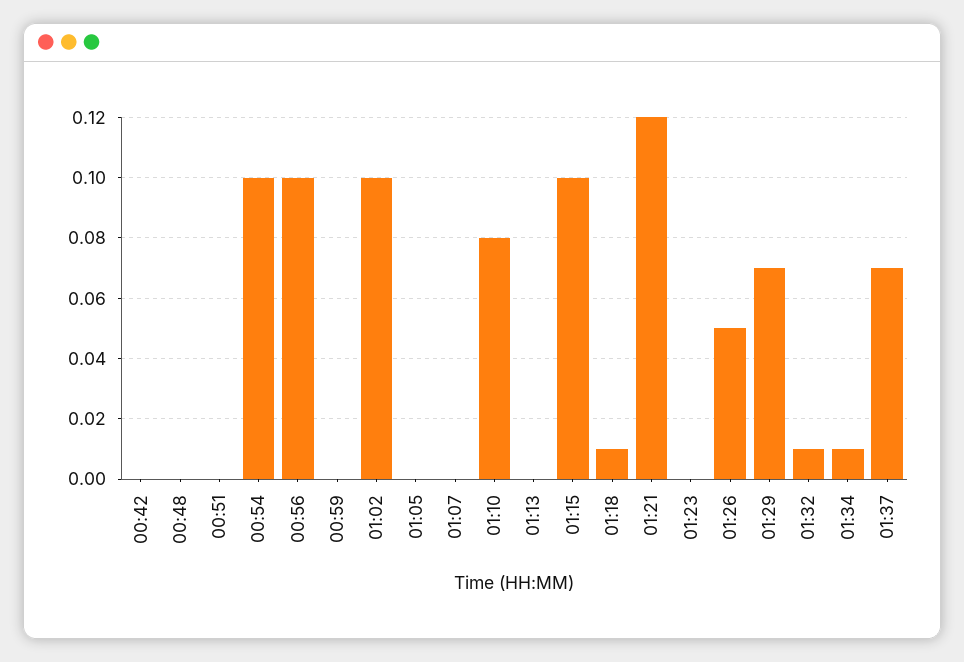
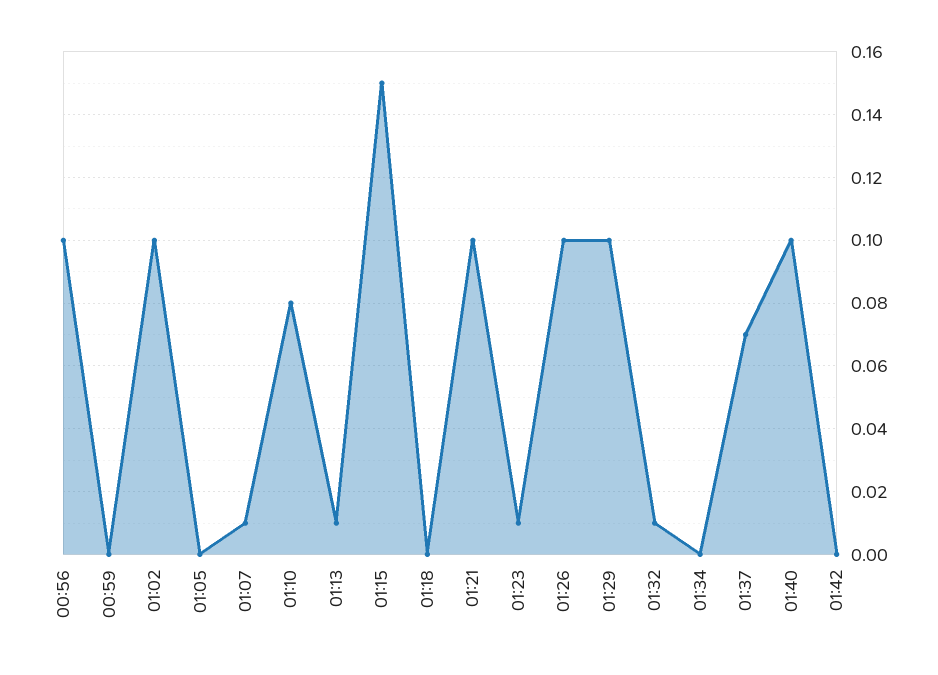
00:42: 0 -> none
00:48: 0 -> none
00:51: 0 -> none
00:54: 0.1 -> none
01:07: 0 -> 0.01
01:13: 0 -> 0.01
01:15: 0.1 -> 0.15
01:18: 0.01 -> 0
01:21: 0.12 -> 0.1
01:23: 0 -> 0.01
01:26: 0.05 -> 0.1
01:29: 0.07 -> 0.1
01:34: 0.01 -> 0
01:40: none -> 0.1
01:42: none -> 0

